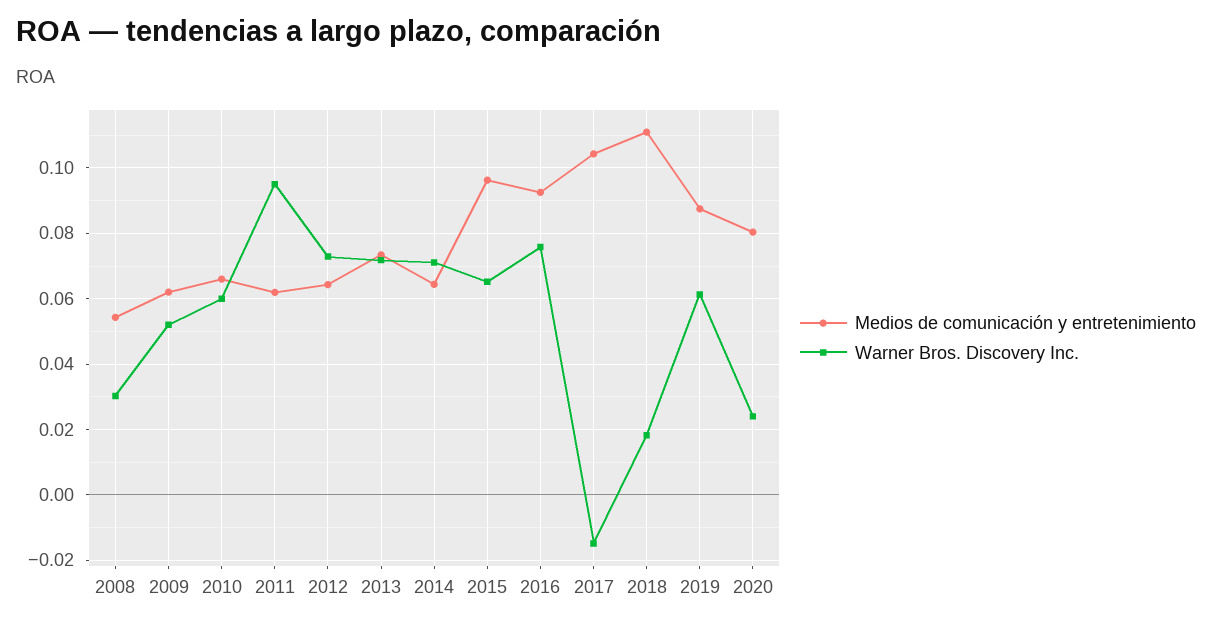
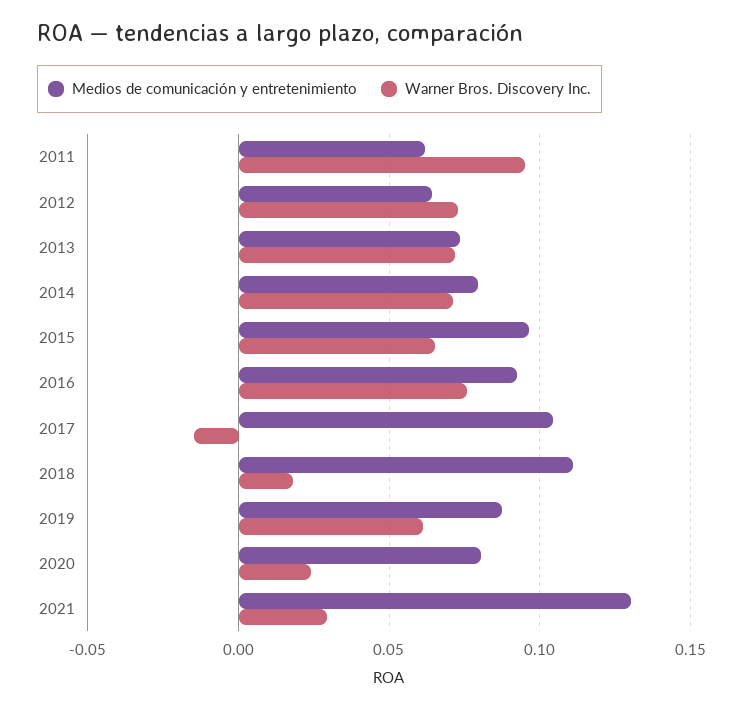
Medios de comunicación y entretenimiento, 2008: 0.054 -> none
Warner Bros. Discovery Inc., 2008: 0.03 -> none
Medios de comunicación y entretenimiento, 2009: 0.062 -> none
Warner Bros. Discovery Inc., 2009: 0.052 -> none
Medios de comunicación y entretenimiento, 2010: 0.066 -> none
Warner Bros. Discovery Inc., 2010: 0.06 -> none
Medios de comunicación y entretenimiento, 2014: 0.064 -> 0.08
Medios de comunicación y entretenimiento, 2021: none -> 0.13
Warner Bros. Discovery Inc., 2021: none -> 0.03

